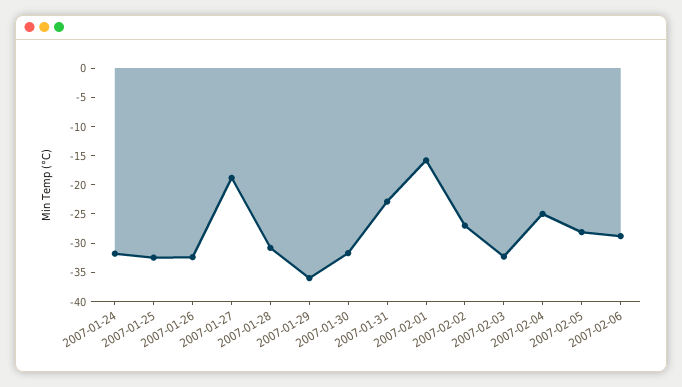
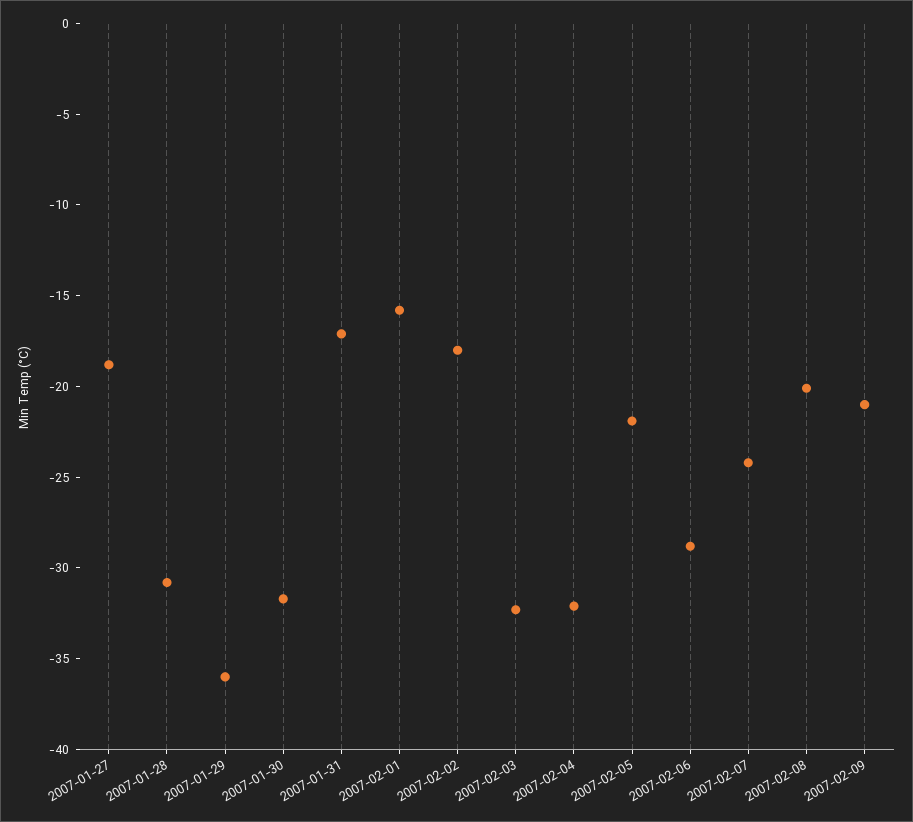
2007-01-24: -32.5 -> none
2007-01-25: -32.5 -> none
2007-01-26: -32.5 -> none
2007-01-31: -22.5 -> -17
2007-02-02: -27.5 -> -18
2007-02-04: -25 -> -32
2007-02-05: -27.5 -> -22
2007-02-07: none -> -24
2007-02-08: none -> -20
2007-02-09: none -> -21

